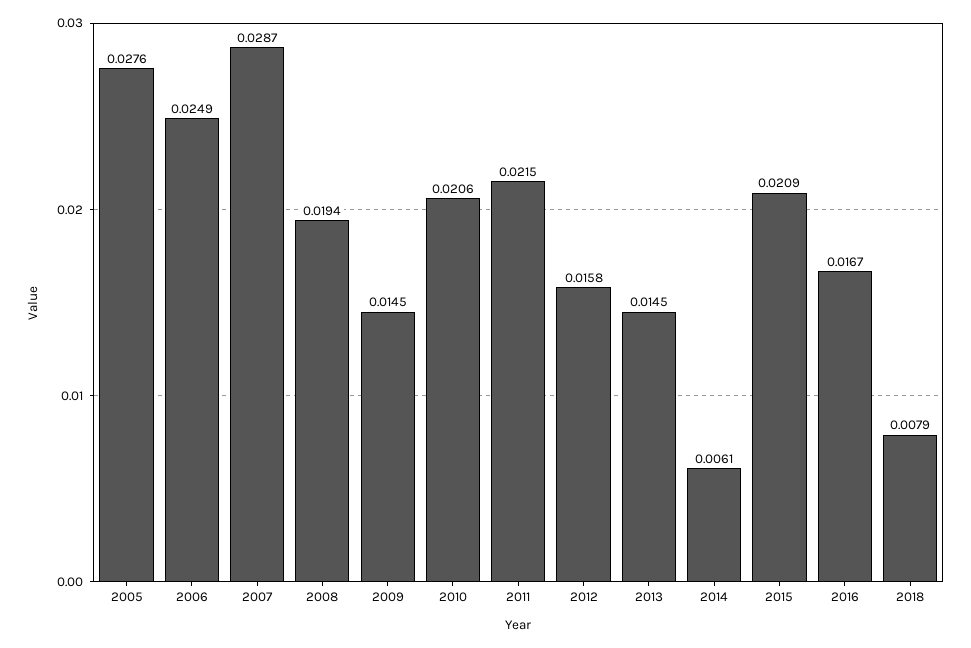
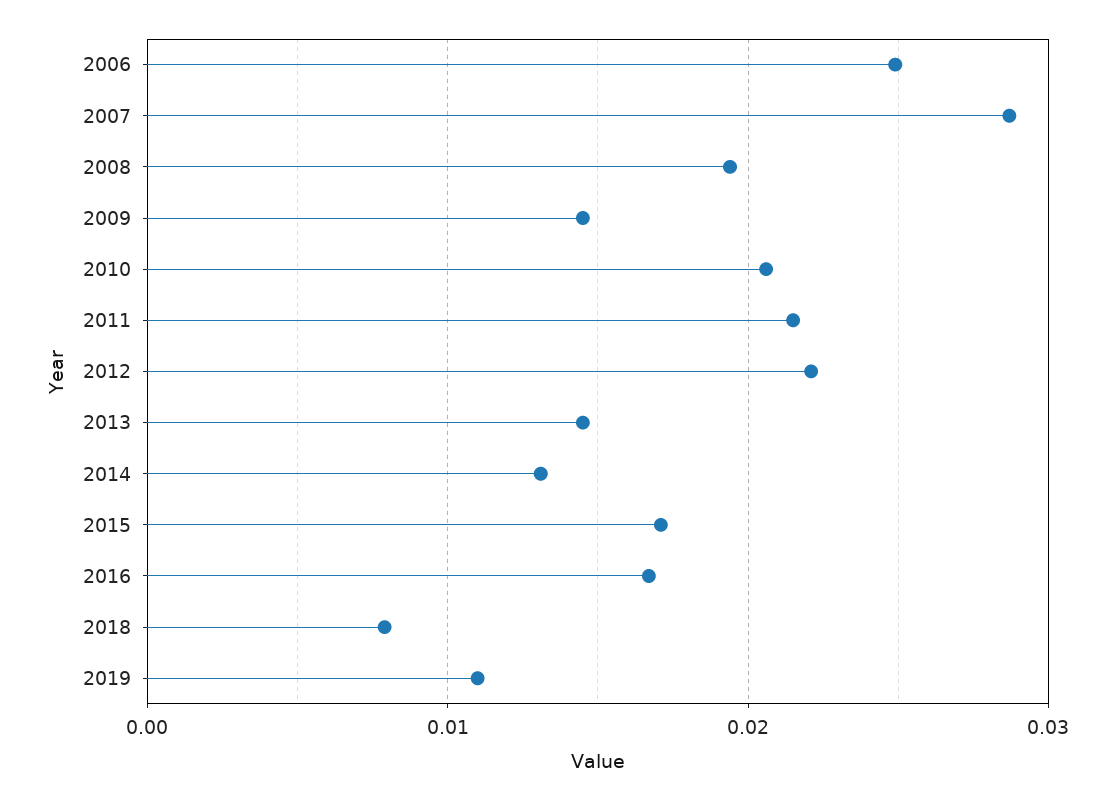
2005: 0.0276 -> none
2012: 0.0158 -> 0.022
2014: 0.0061 -> 0.013
2015: 0.0209 -> 0.017
2019: none -> 0.011

